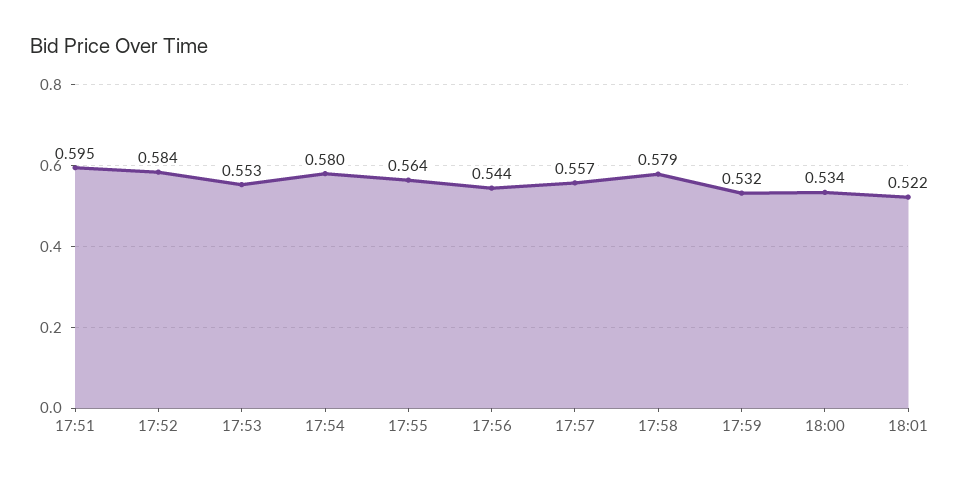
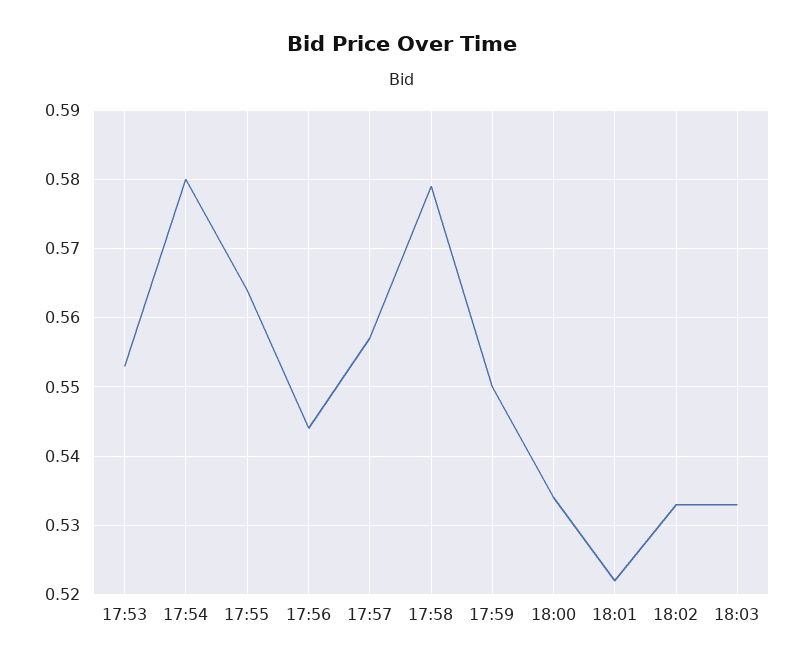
17:51: 0.595 -> none
17:52: 0.584 -> none
17:59: 0.532 -> 0.55
18:02: none -> 0.533
18:03: none -> 0.533

